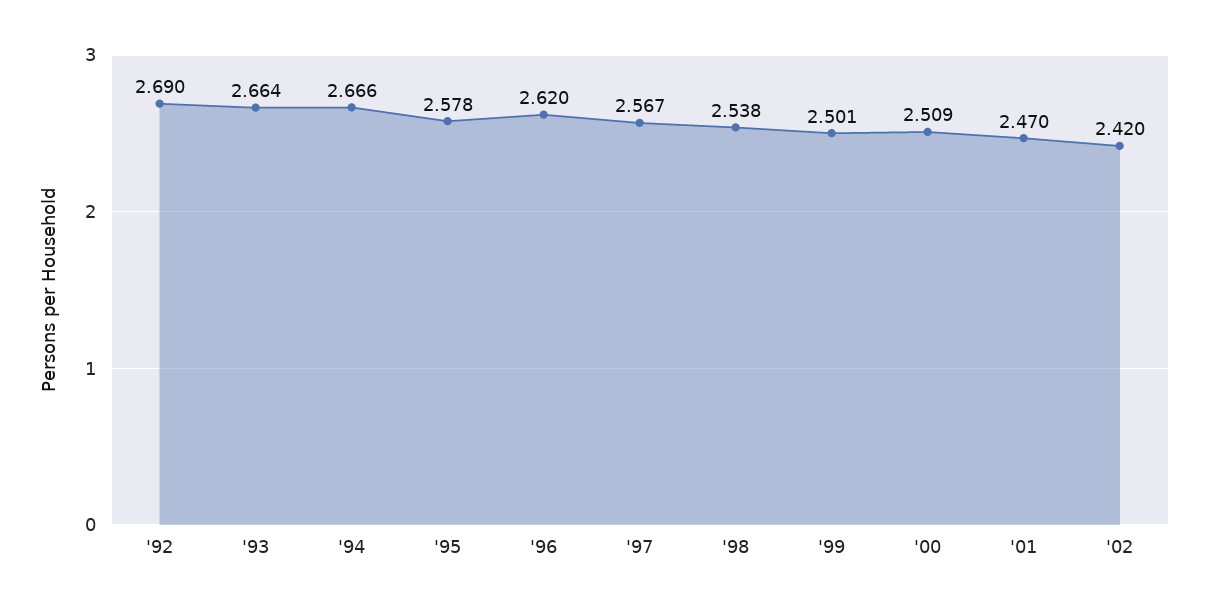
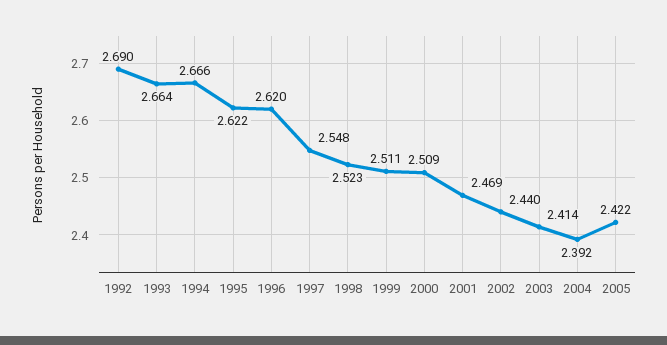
'95: 2.578 -> 2.622
'97: 2.567 -> 2.548
'98: 2.538 -> 2.523
'99: 2.501 -> 2.511
'01: 2.47 -> 2.469
'02: 2.42 -> 2.44
2003: none -> 2.414
2004: none -> 2.392
2005: none -> 2.422

